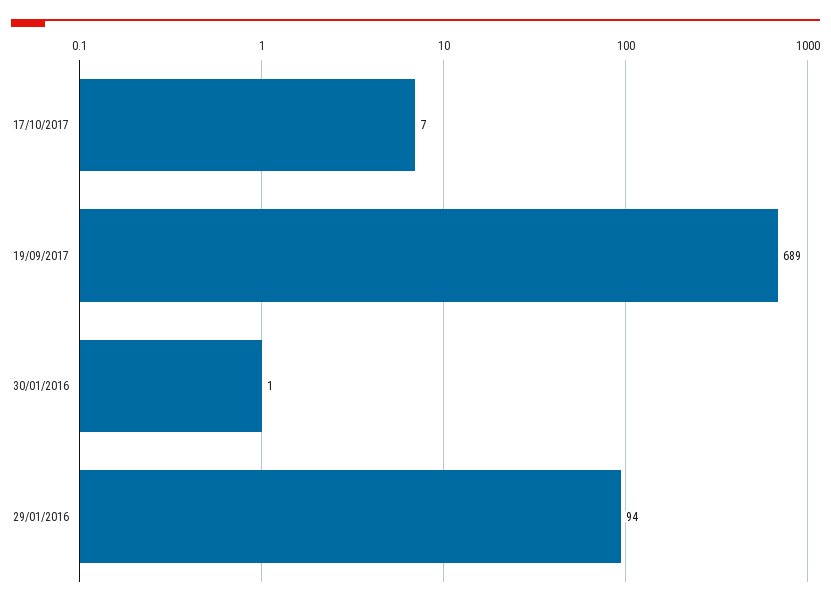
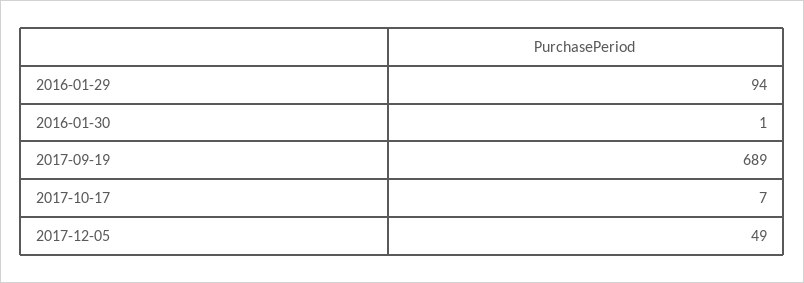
2017-12-05: none -> 49

